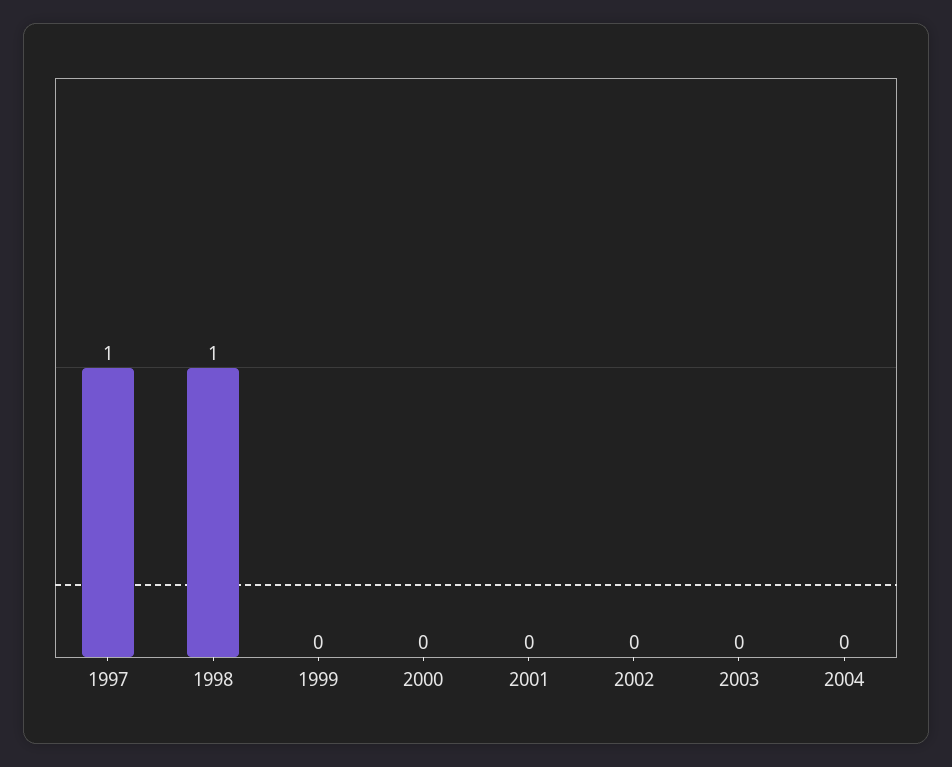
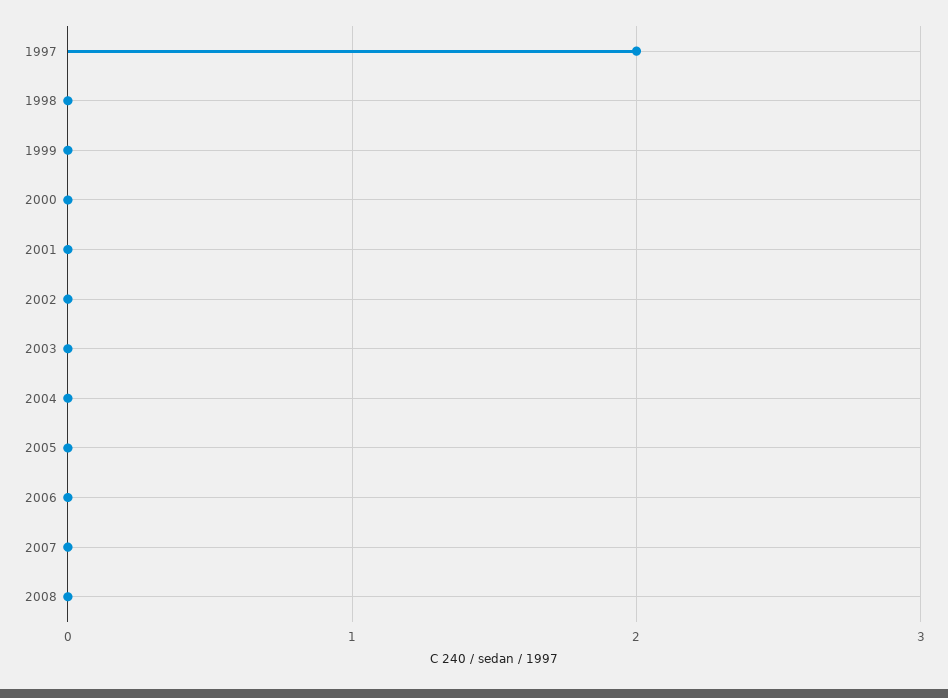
1997: 1 -> 2
1998: 1 -> 0
2005: none -> 0
2006: none -> 0
2007: none -> 0
2008: none -> 0

